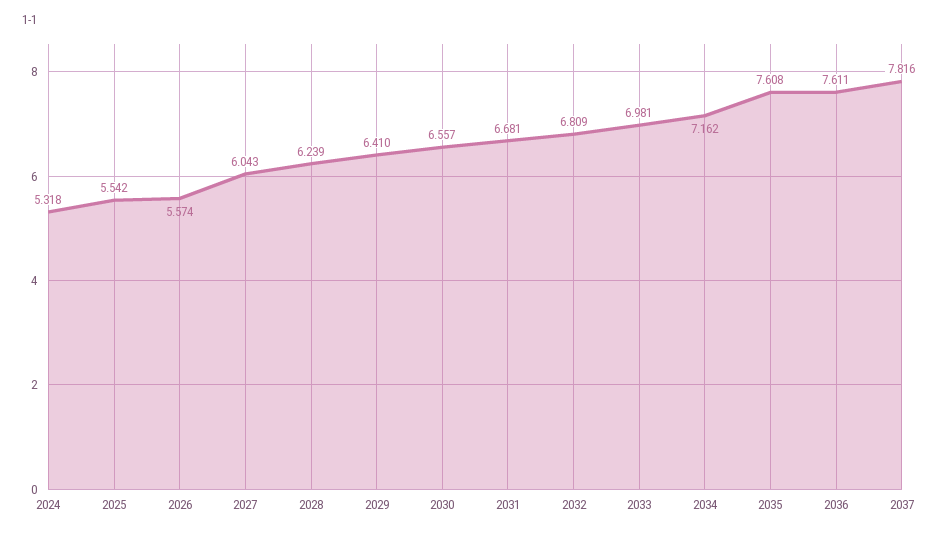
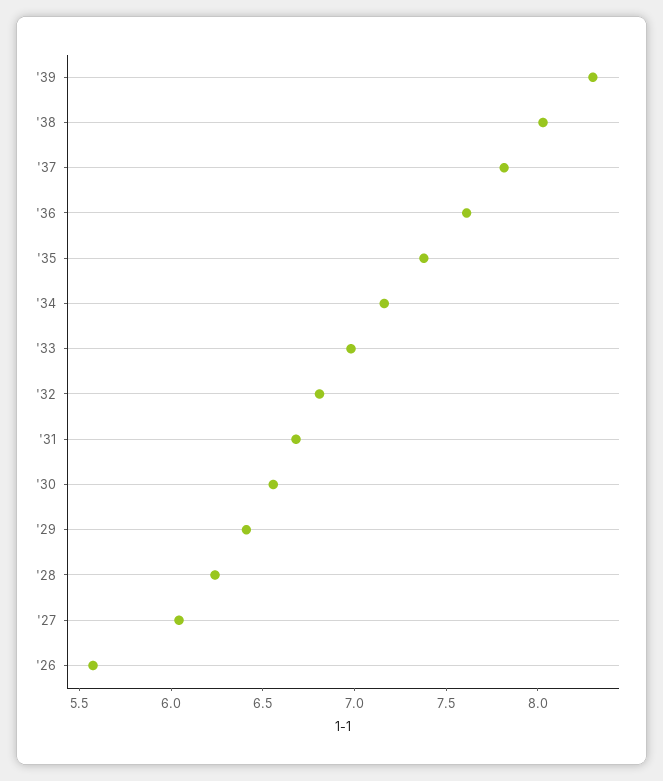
2024: 5.318 -> none
2025: 5.542 -> none
2035: 7.608 -> 7.4
'39: none -> 8.3
'38: none -> 8

